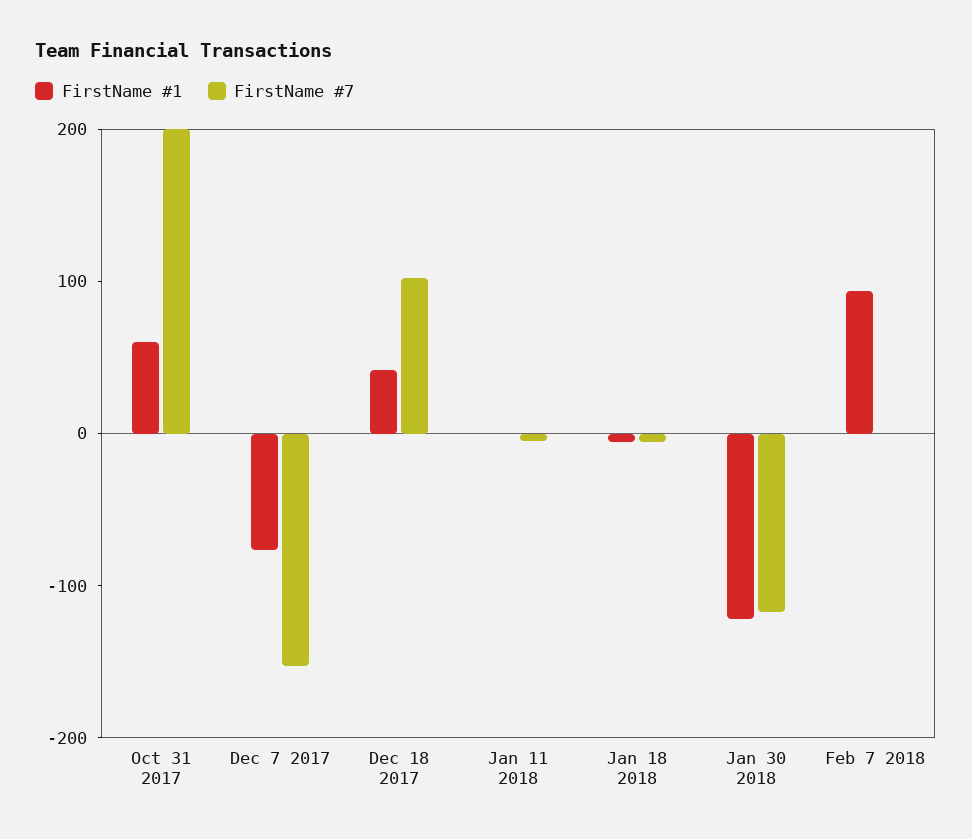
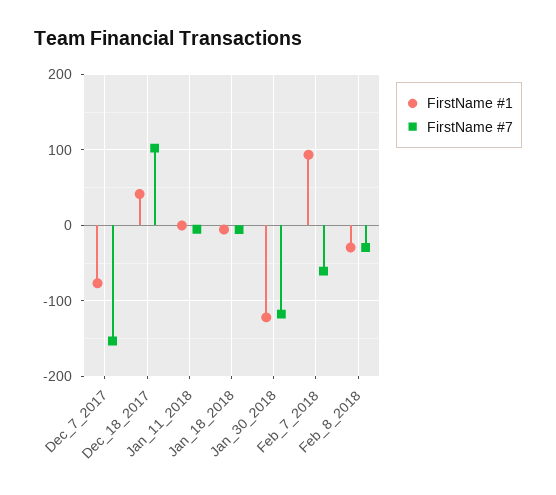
FirstName #1, Oct 31 2017: 60 -> none
FirstName #7, Oct 31 2017: 200 -> none
FirstName #7, Feb 7 2018: 0 -> -60
FirstName #1, Feb_8_2018: none -> -30
FirstName #7, Feb_8_2018: none -> -30

